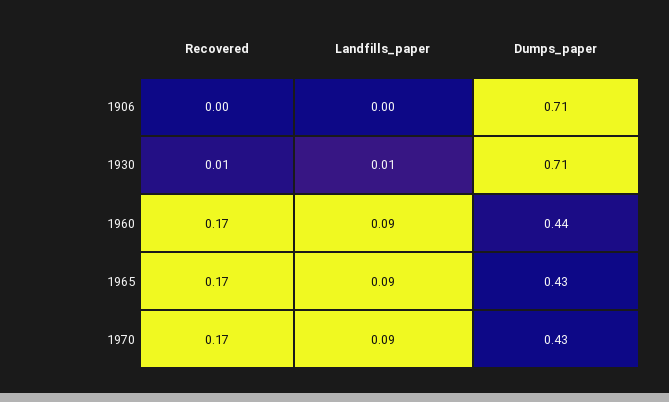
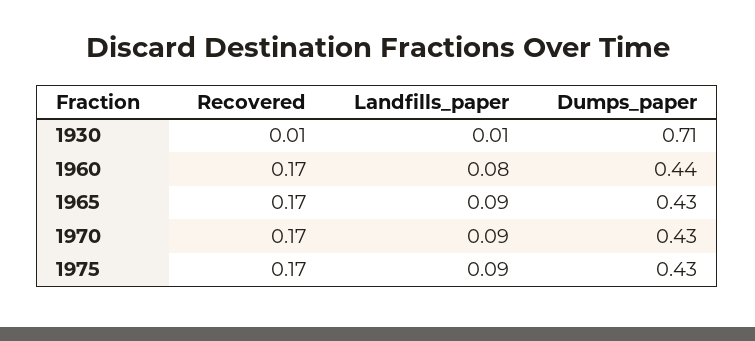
Recovered, 1906: 0 -> none
Landfills_paper, 1906: 0 -> none
Dumps_paper, 1906: 0.71 -> none
Landfills_paper, 1960: 0.09 -> 0.08
Recovered, 1975: none -> 0.17
Landfills_paper, 1975: none -> 0.09
Dumps_paper, 1975: none -> 0.43

